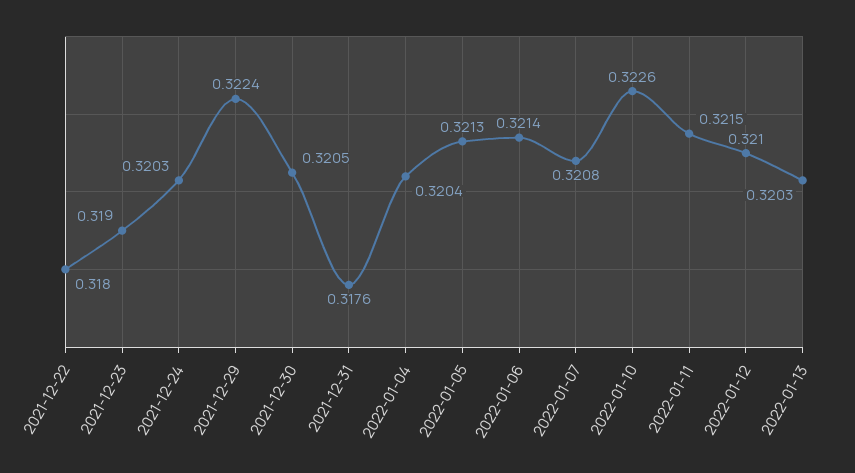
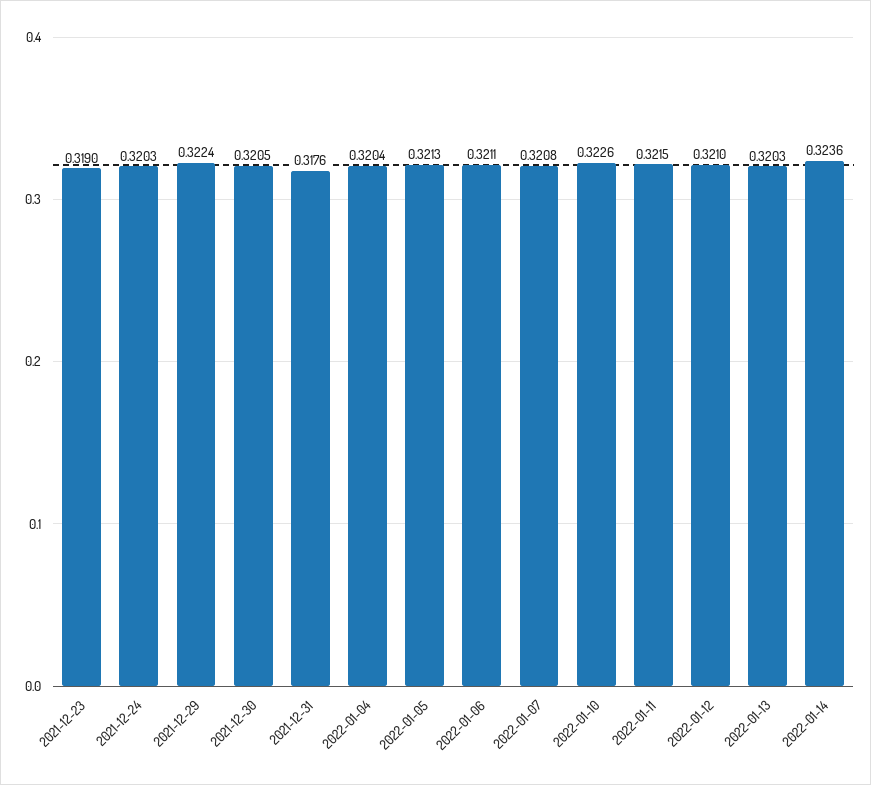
2021-12-22: 0.318 -> none
2022-01-06: 0.3214 -> 0.3211
2022-01-14: none -> 0.3236

